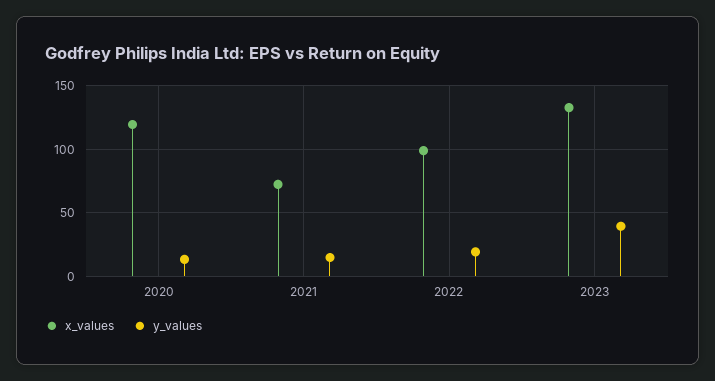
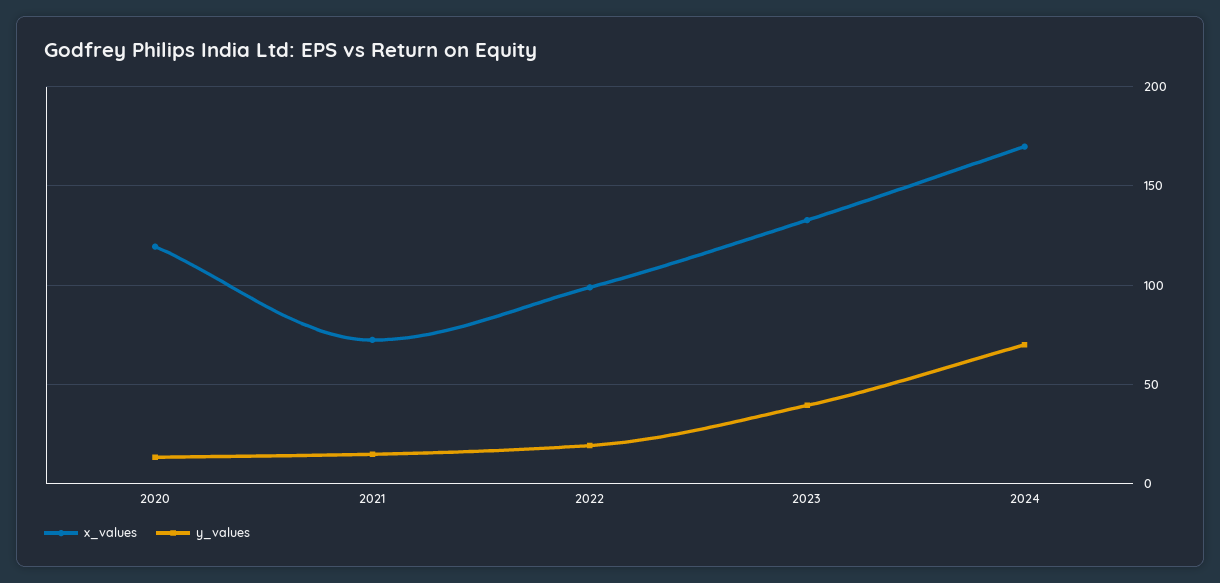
x_values, 2024: none -> 170
y_values, 2024: none -> 70

